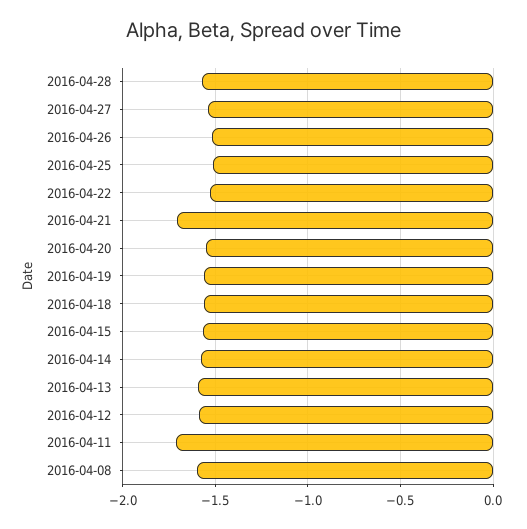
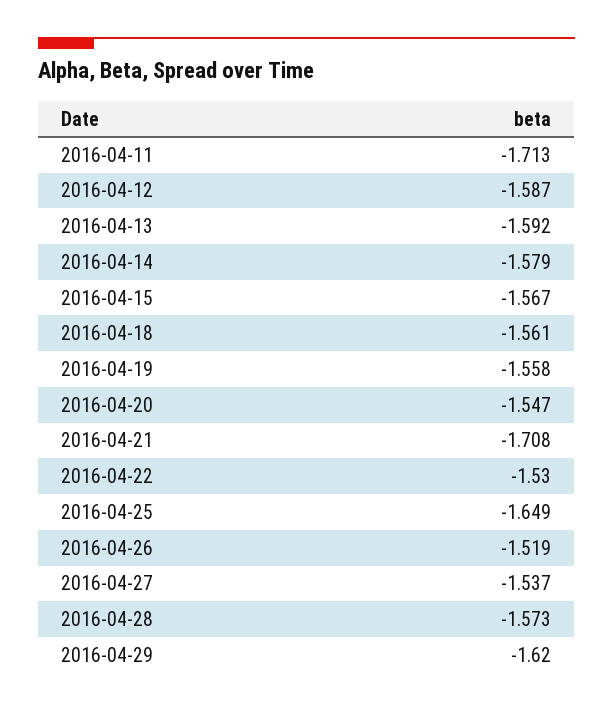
2016-04-25: -1.5 -> -1.649
2016-04-08: -1.6 -> none
2016-04-29: none -> -1.62

